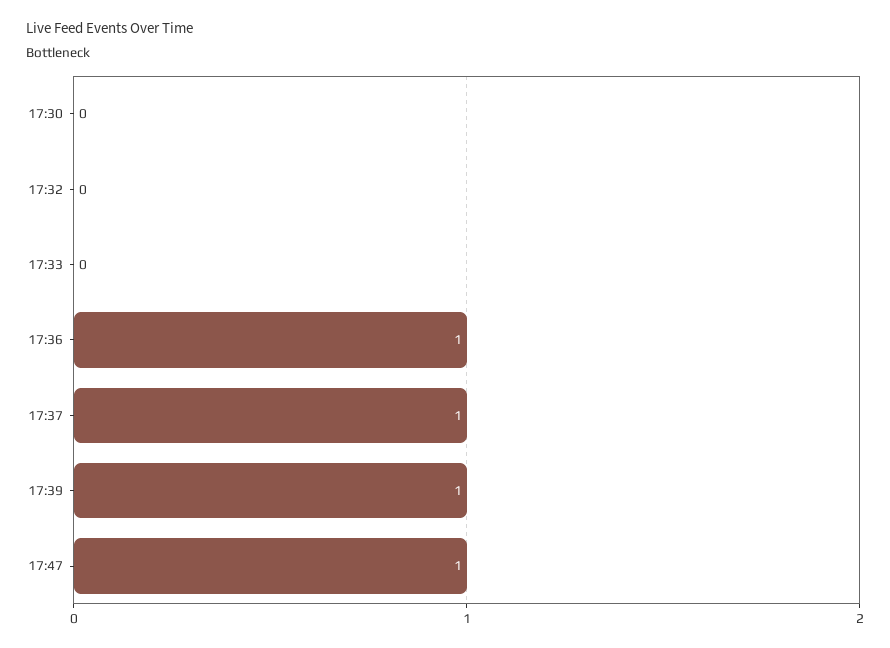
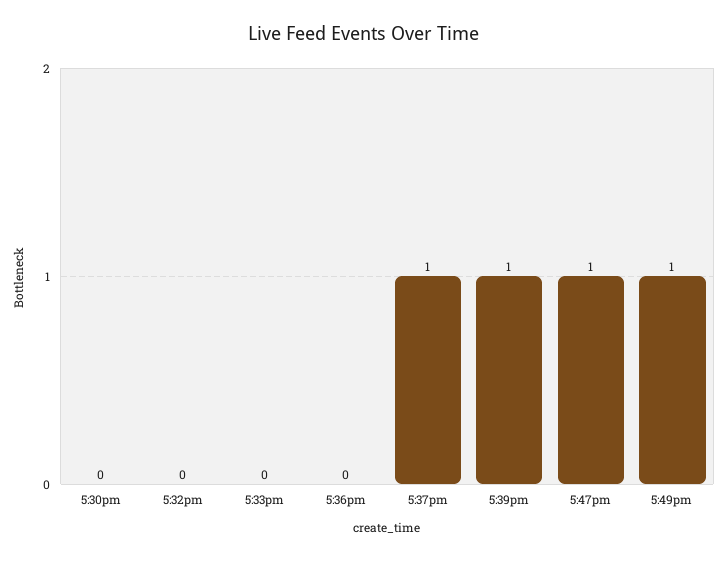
17:36: 1 -> 0
5:49pm: none -> 1

